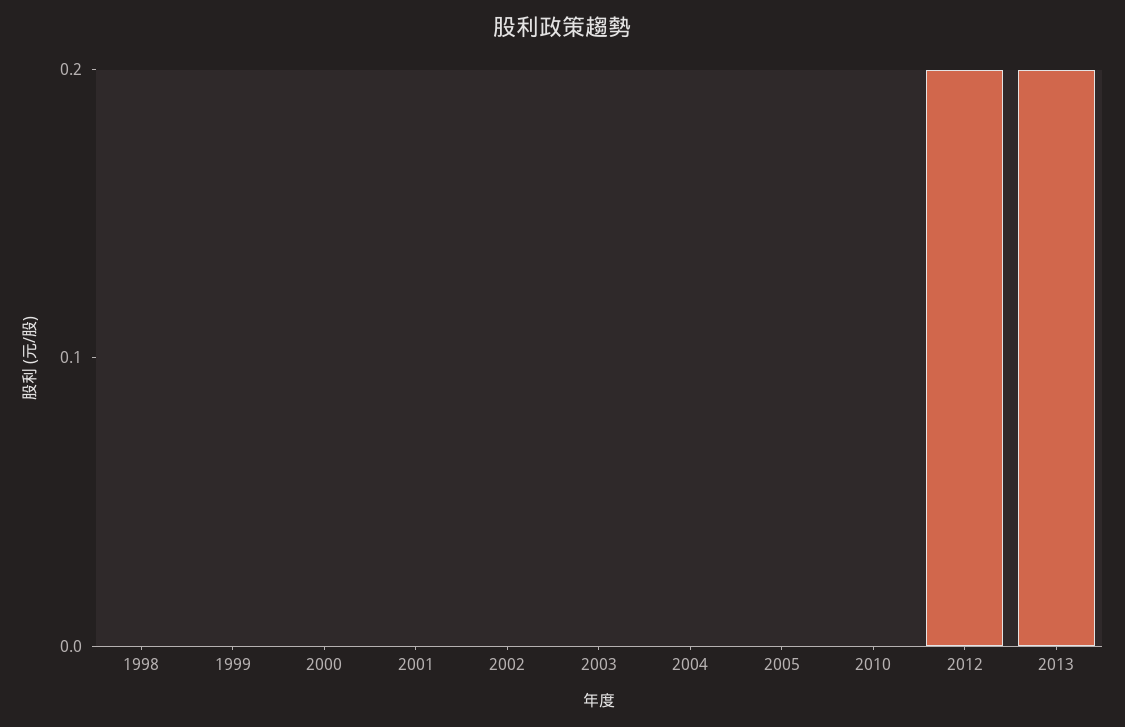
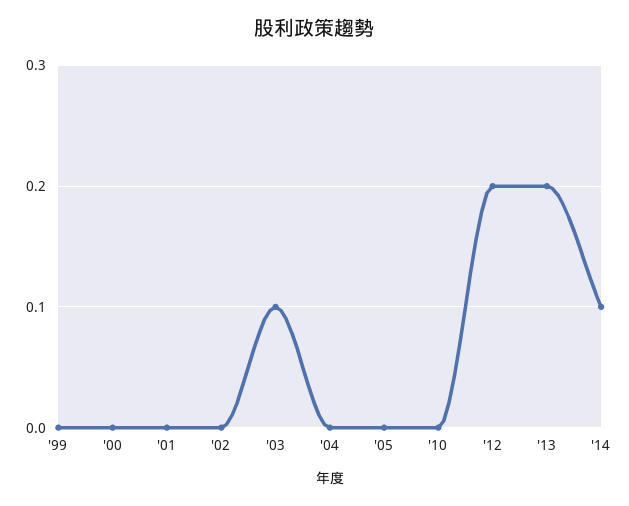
1998: 0 -> none
2003: 0 -> 0.1
'14: none -> 0.1

